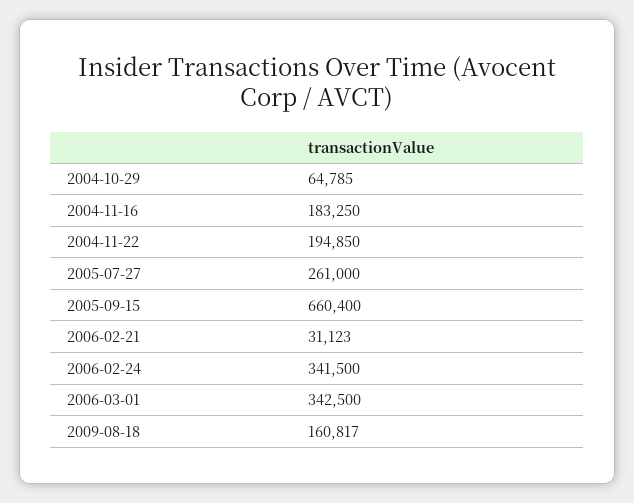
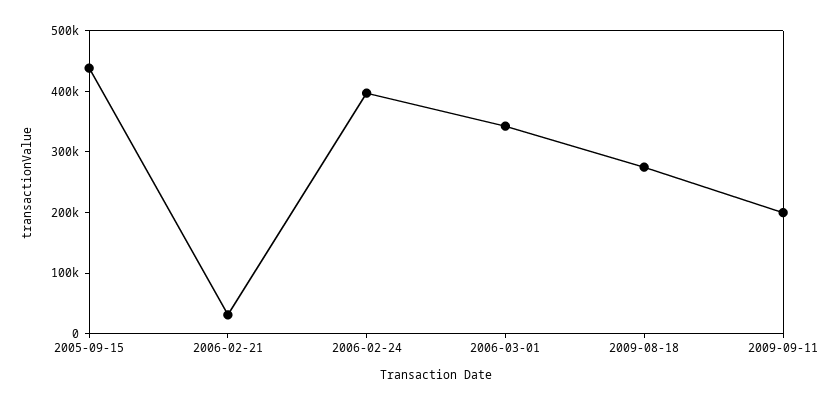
2004-10-29: 64785 -> none
2004-11-16: 183250 -> none
2004-11-22: 194850 -> none
2005-07-27: 261000 -> none
2005-09-15: 660400 -> 440000
2006-02-24: 341500 -> 400000
2009-08-18: 160817 -> 280000
2009-09-11: none -> 200000

